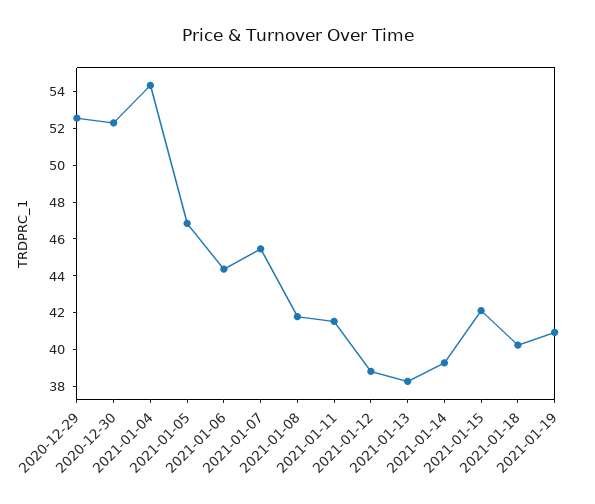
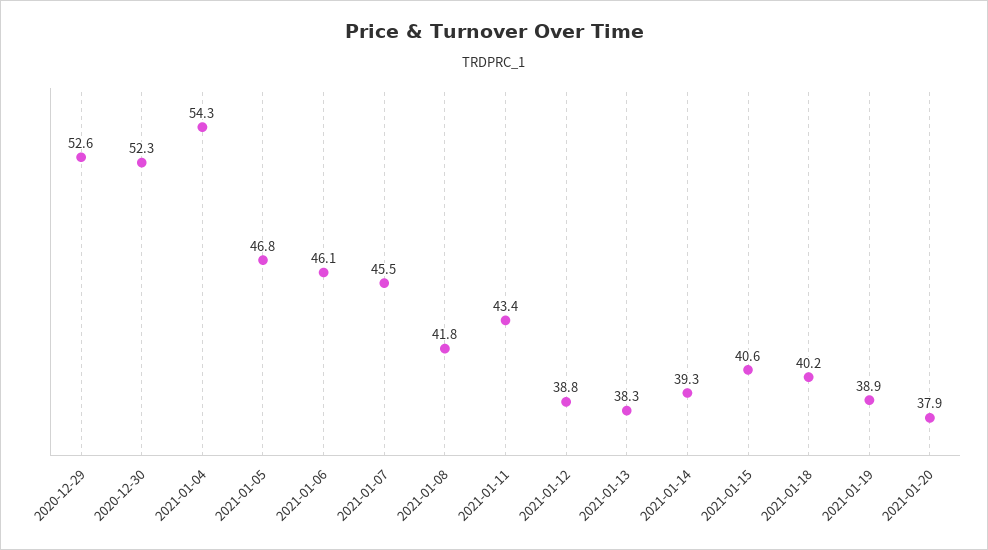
2021-01-06: 44.5 -> 46.1
2021-01-11: 41.5 -> 43.4
2021-01-15: 42 -> 40.6
2021-01-19: 41 -> 38.9
2021-01-20: none -> 37.9

